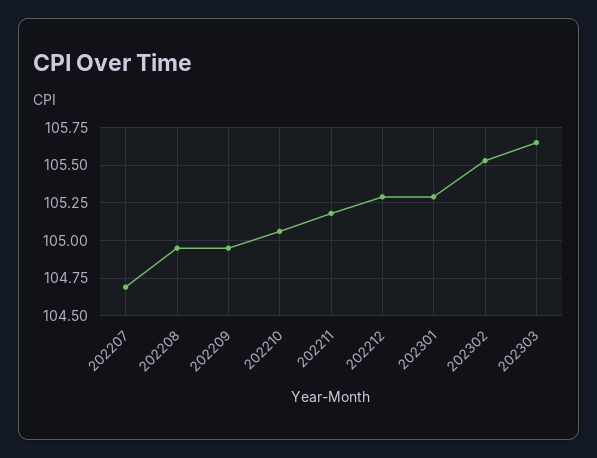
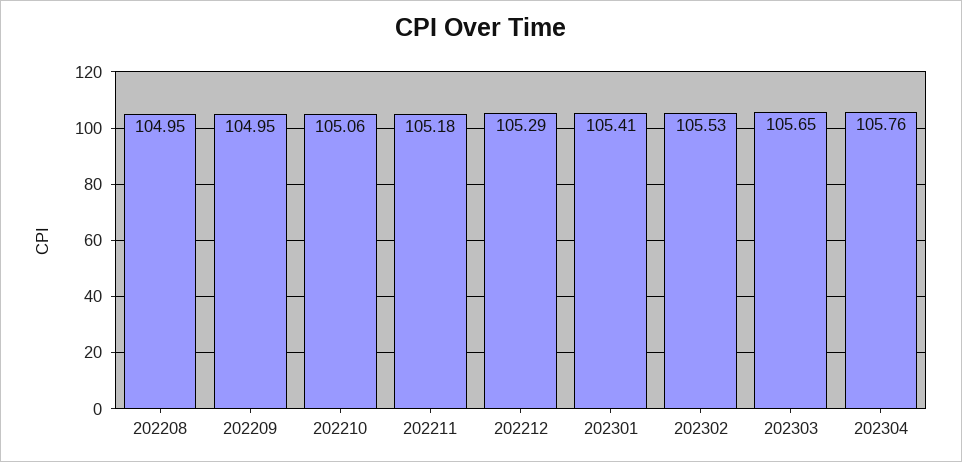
202207: 104.7 -> none
202301: 105.3 -> 105.41
202304: none -> 105.76

